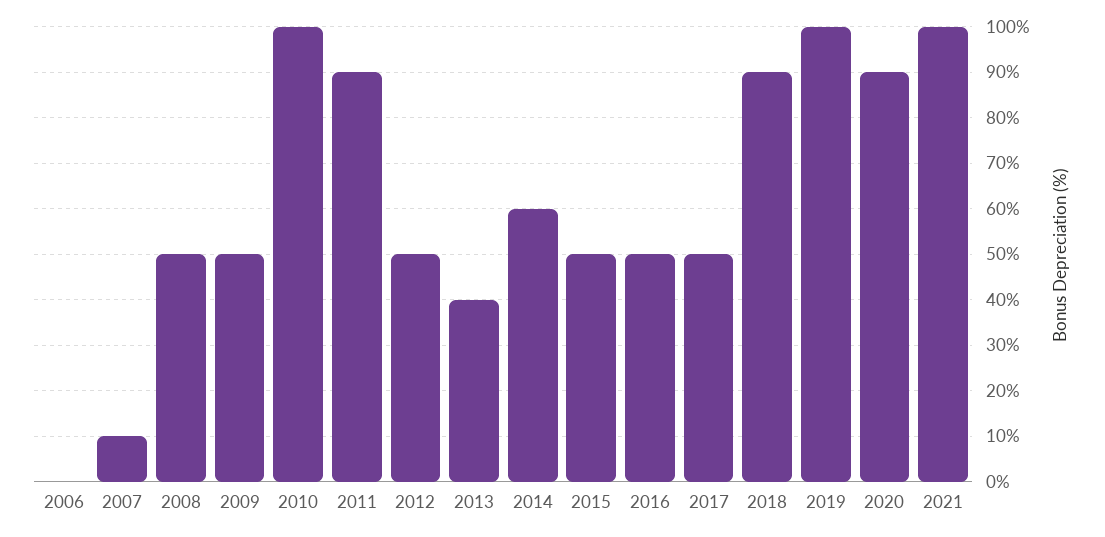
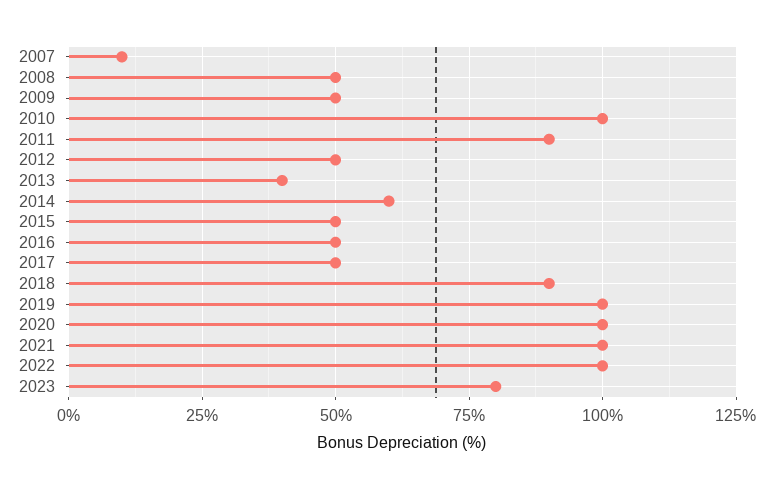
2006: 0 -> none
2020: 90 -> 100
2022: none -> 100
2023: none -> 80

